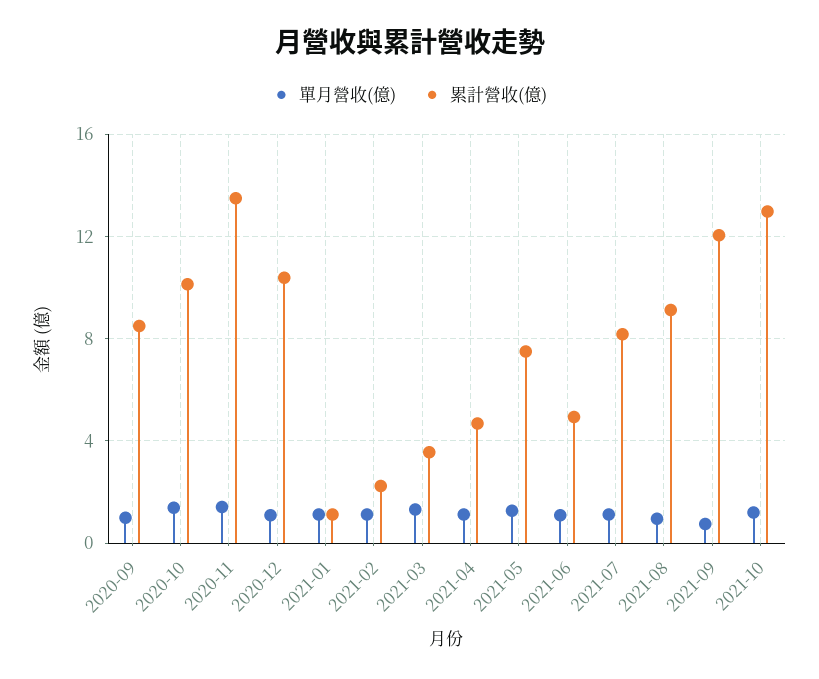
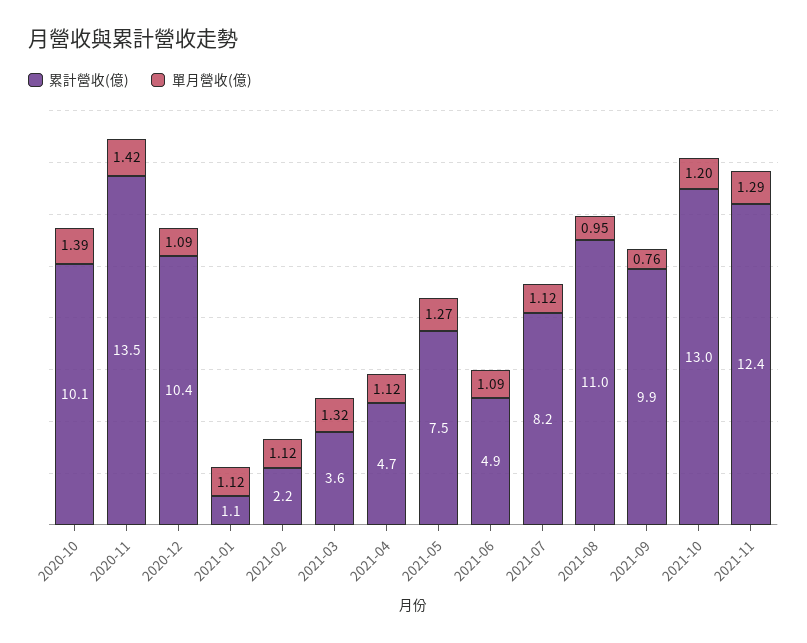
單月營收(億), 2020-09: 1 -> none
累計營收(億), 2020-09: 8.5 -> none
累計營收(億), 2021-08: 9 -> 11
累計營收(億), 2021-09: 12 -> 9.9
累計營收(億), 2021-11: none -> 12.4
單月營收(億), 2021-11: none -> 1.29

